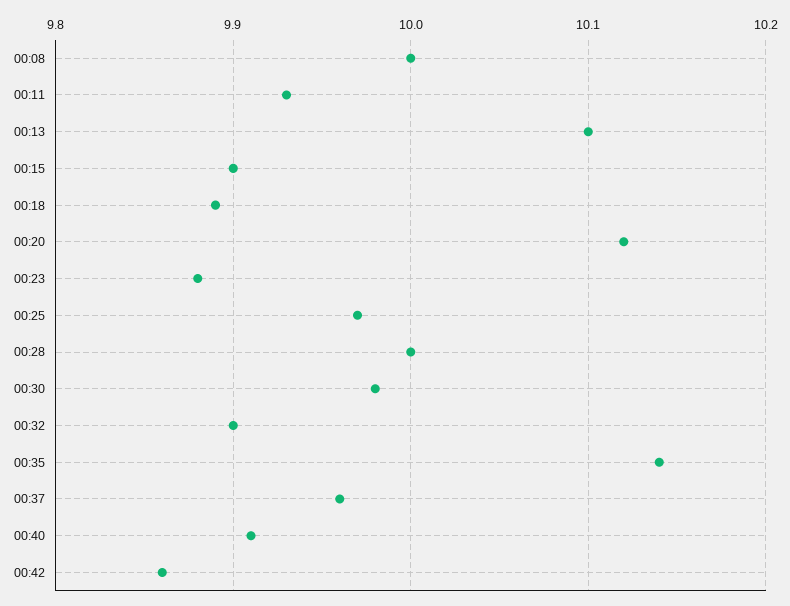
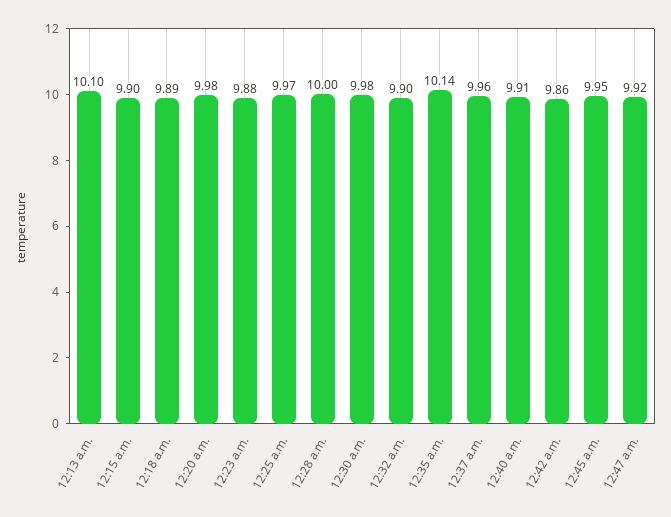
00:08: 10 -> none
00:11: 9.93 -> none
00:20: 10.12 -> 9.98
12:45 a.m.: none -> 9.95
12:47 a.m.: none -> 9.92

